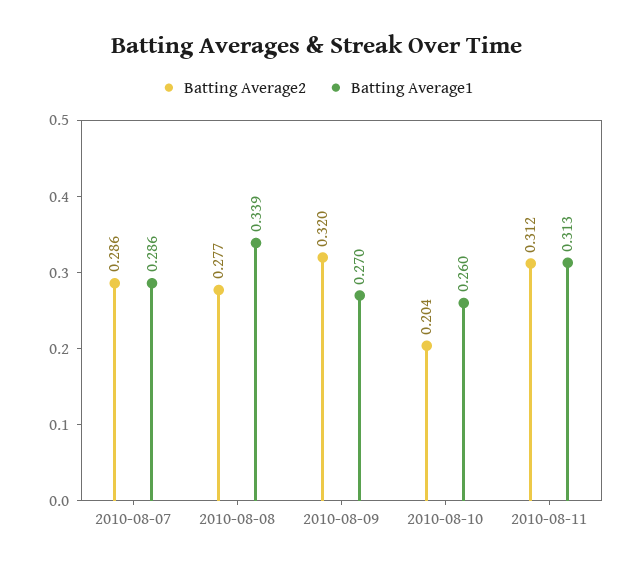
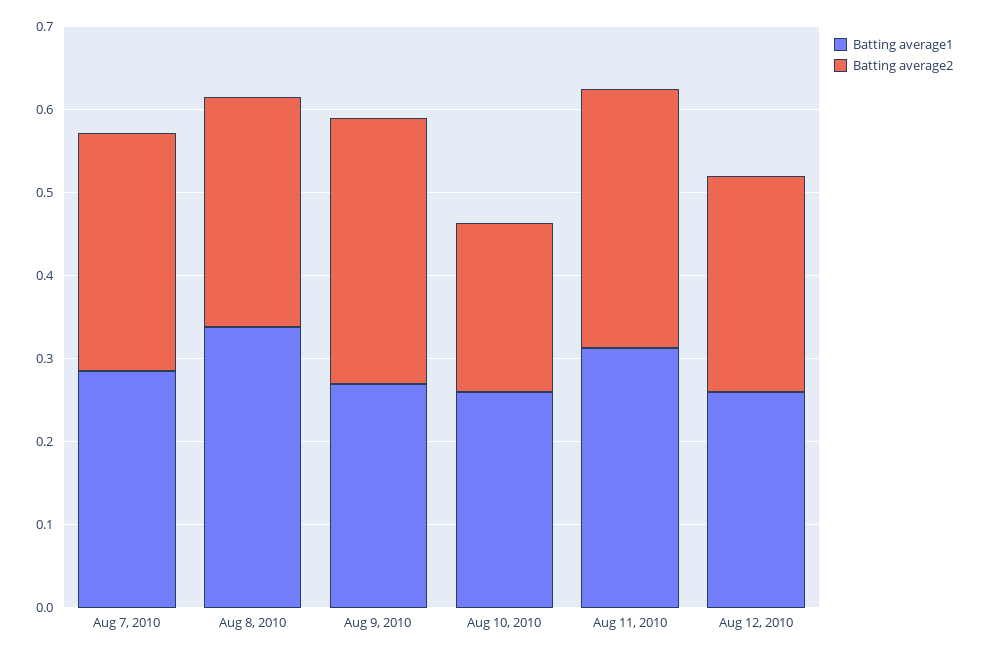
Batting Average1, Aug 12, 2010: none -> 0.26
Batting Average2, Aug 12, 2010: none -> 0.26

